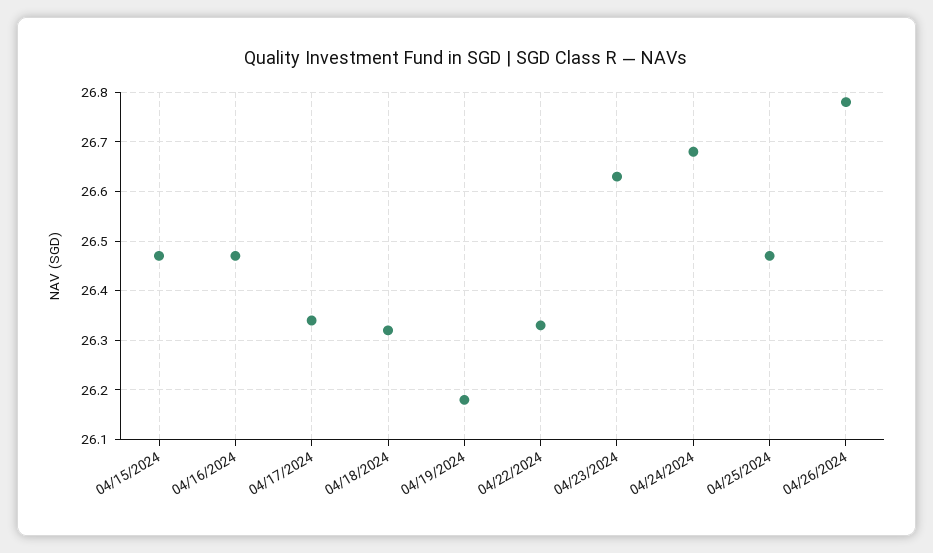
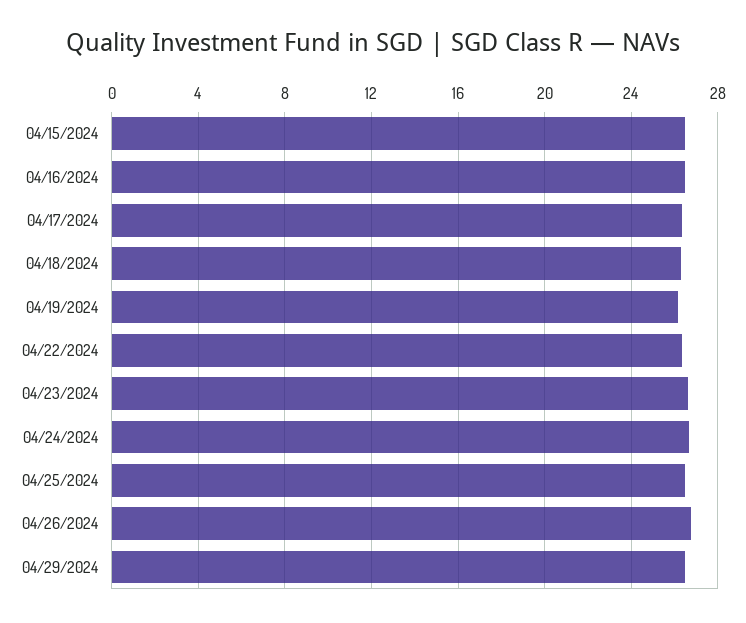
04/29/2024: none -> 26.5

